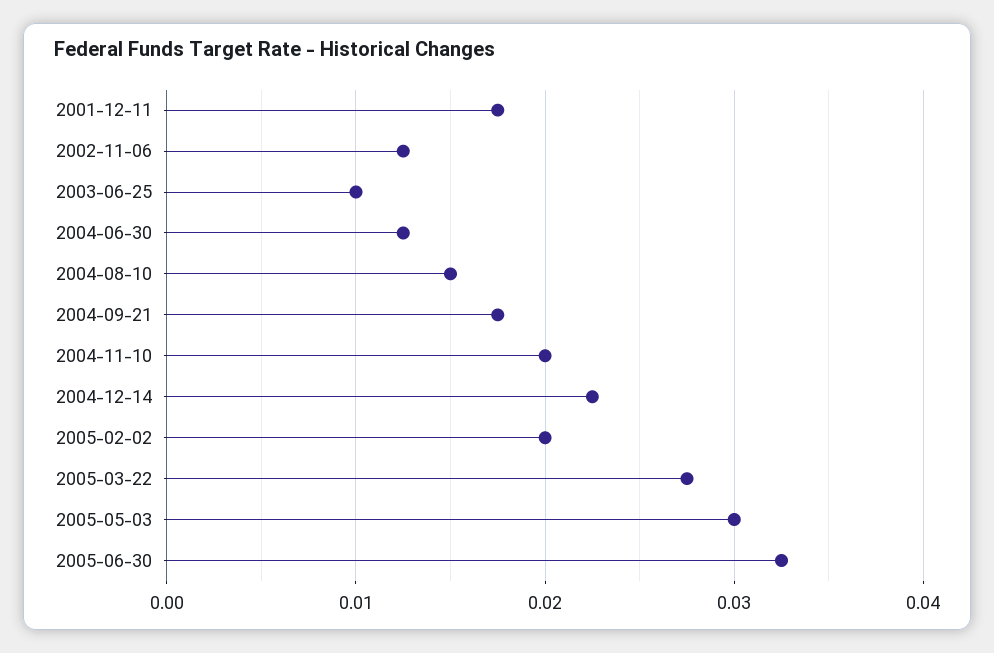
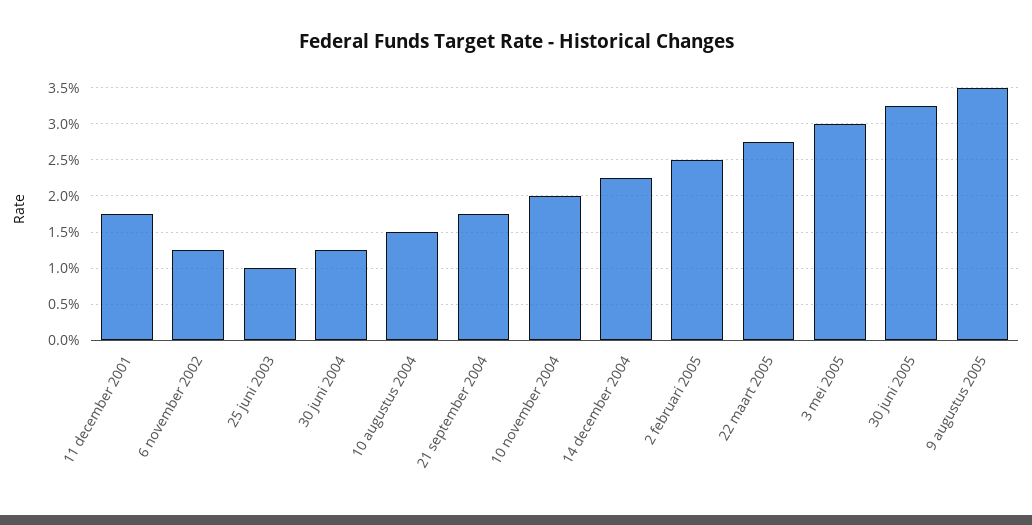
2005-02-02: 0.02 -> 0.025
9 augustus 2005: none -> 0.035

